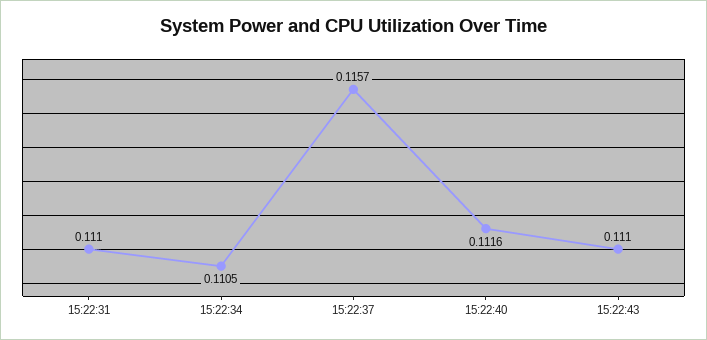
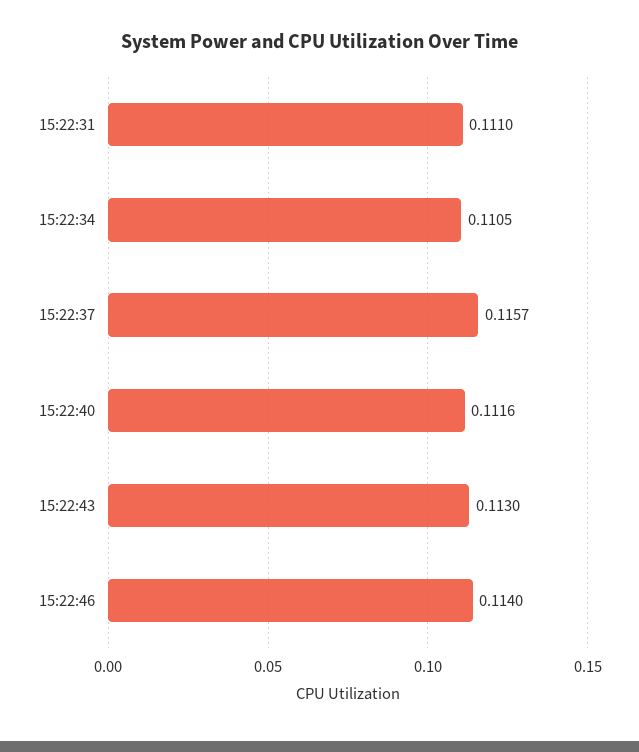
15:22:43: 0.111 -> 0.113
15:22:46: none -> 0.114

